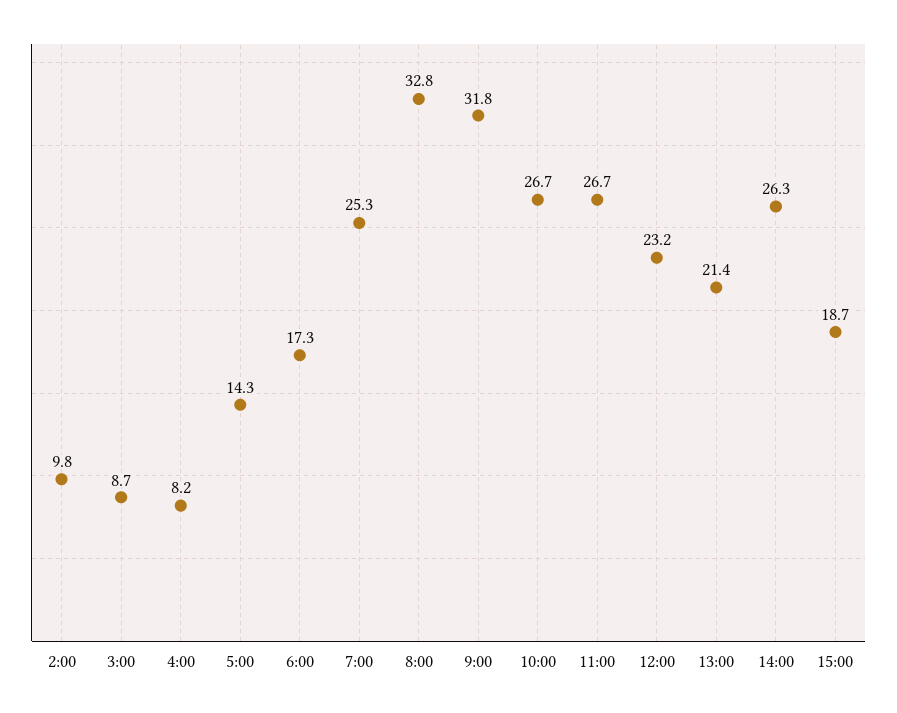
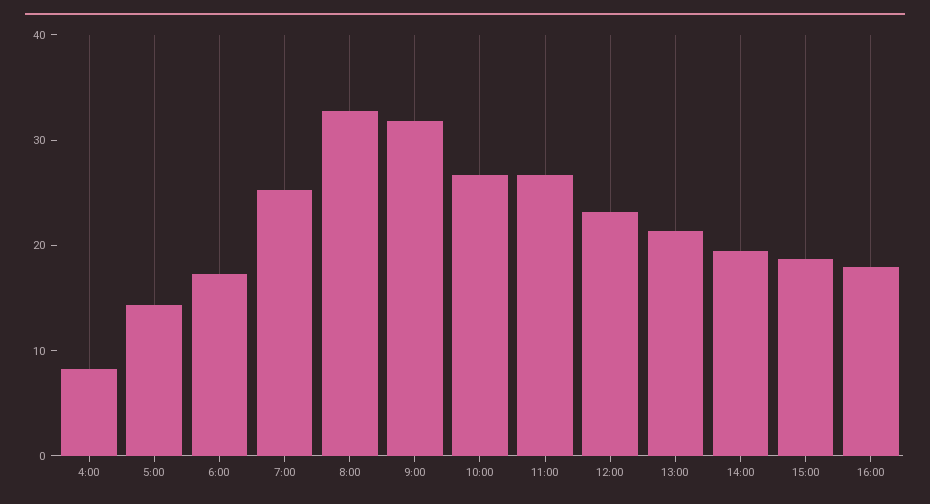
2:00: 9.8 -> none
3:00: 8.7 -> none
14:00: 26.3 -> 20
16:00: none -> 18

